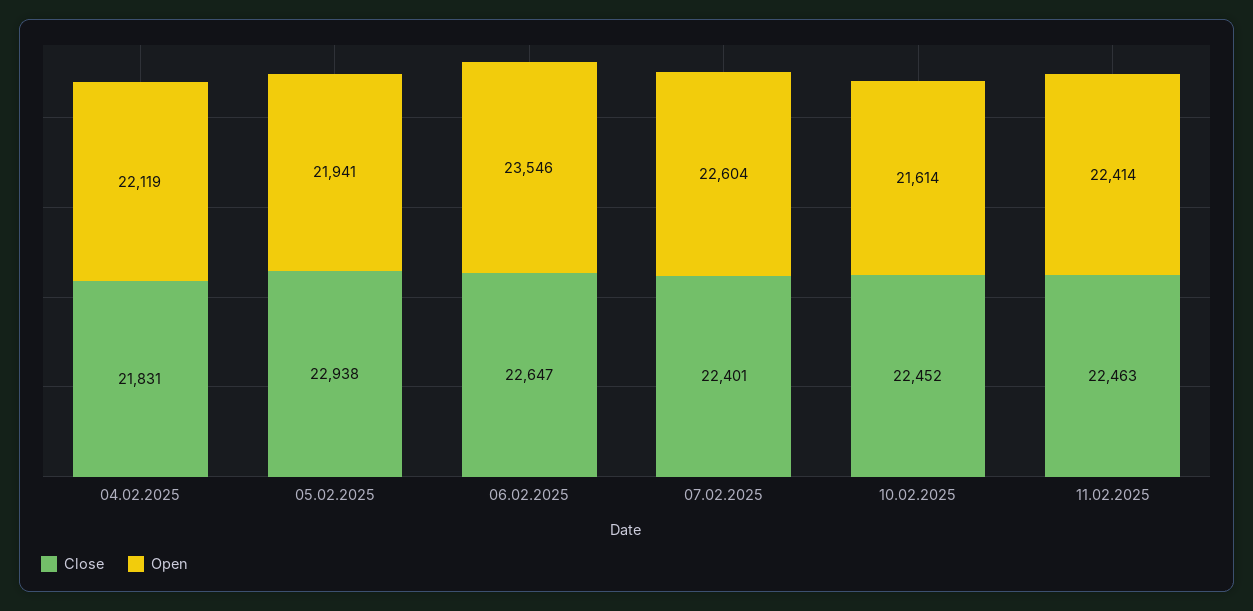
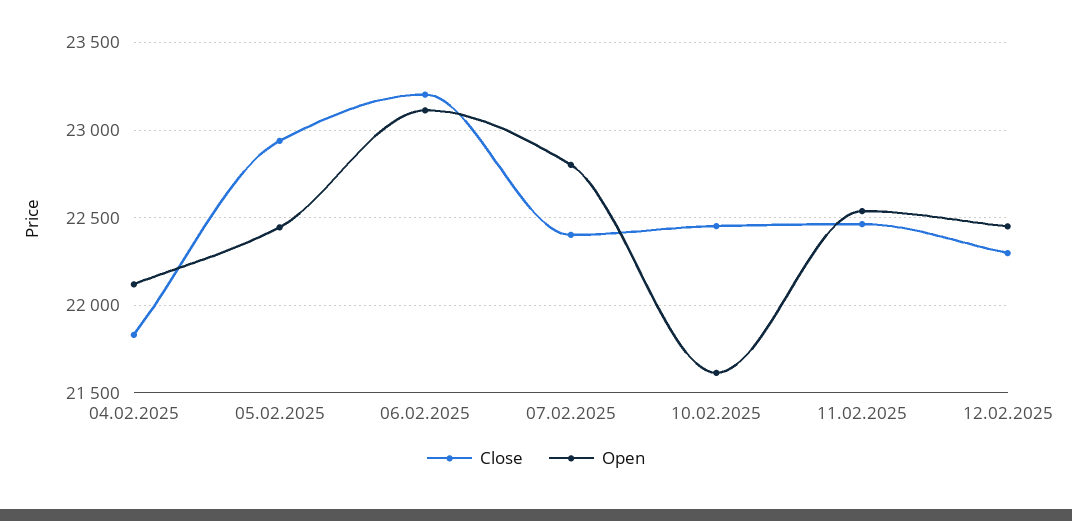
Open, 05.02.2025: 21941 -> 22450
Close, 06.02.2025: 22647 -> 23200
Open, 06.02.2025: 23546 -> 23100
Open, 07.02.2025: 22604 -> 22800
Open, 11.02.2025: 22414 -> 22550
Close, 12.02.2025: none -> 22300
Open, 12.02.2025: none -> 22450

